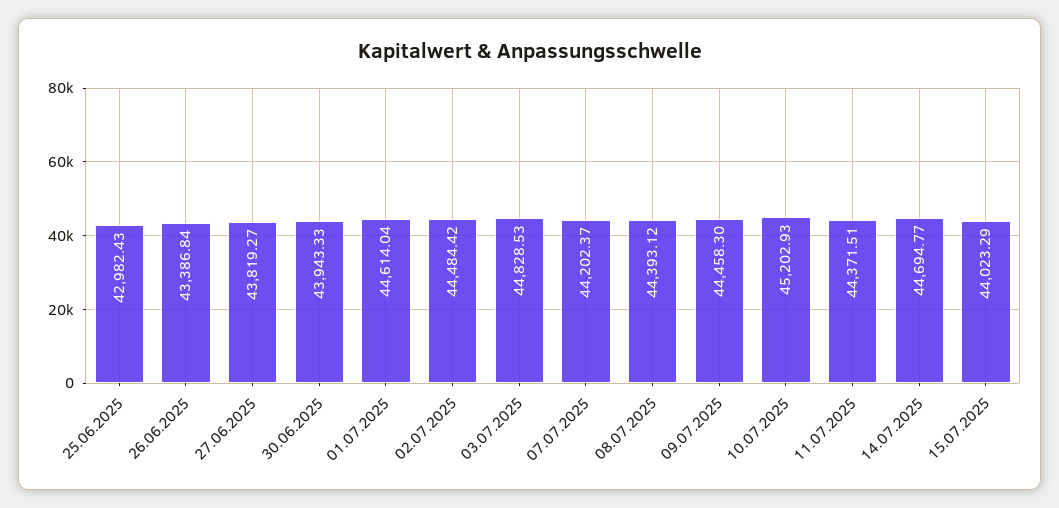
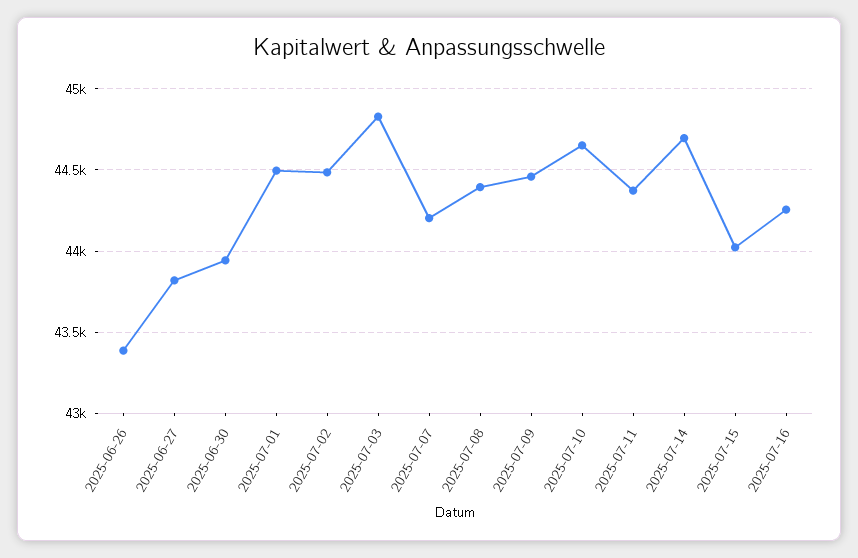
25.06.2025: 42982.43 -> none
01.07.2025: 44614.04 -> 44500
10.07.2025: 45202.93 -> 44650
2025-07-16: none -> 44250

